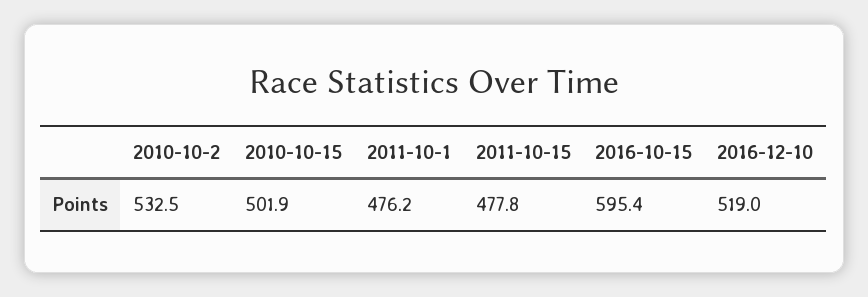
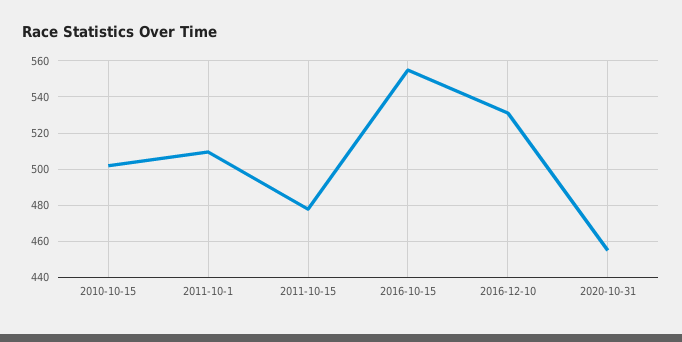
2010-10-2: 532.5 -> none
2011-10-1: 476.2 -> 510
2016-10-15: 595.4 -> 555
2016-12-10: 519 -> 530
2020-10-31: none -> 455

